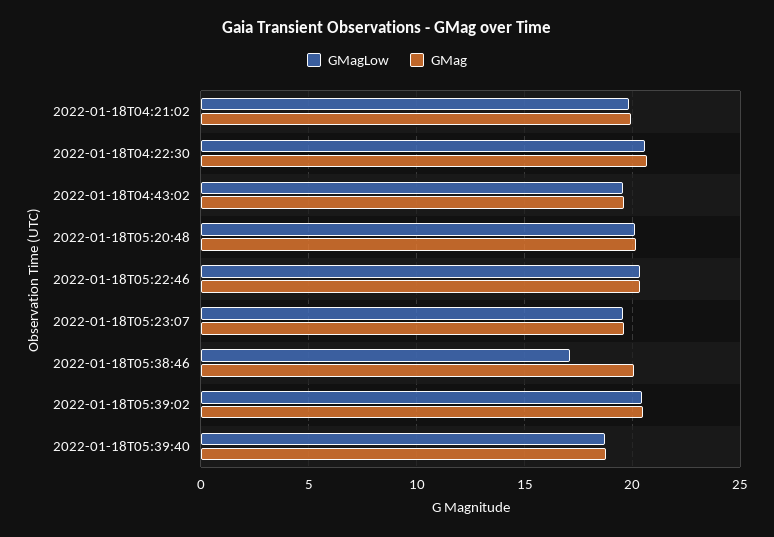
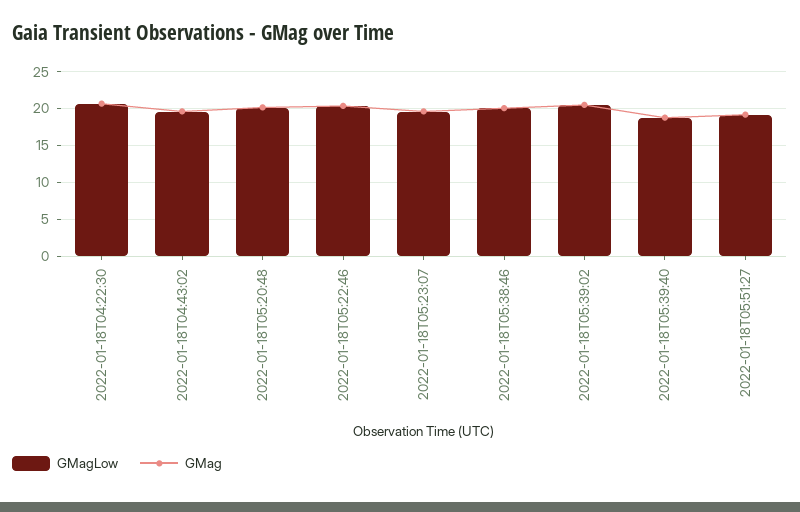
GMagLow, 2022-01-18T04:21:02: 20 -> none
GMag, 2022-01-18T04:21:02: 20 -> none
GMagLow, 2022-01-18T05:38:46: 17 -> 20
GMagLow, 2022-01-18T05:51:27: none -> 19
GMag, 2022-01-18T05:51:27: none -> 19

